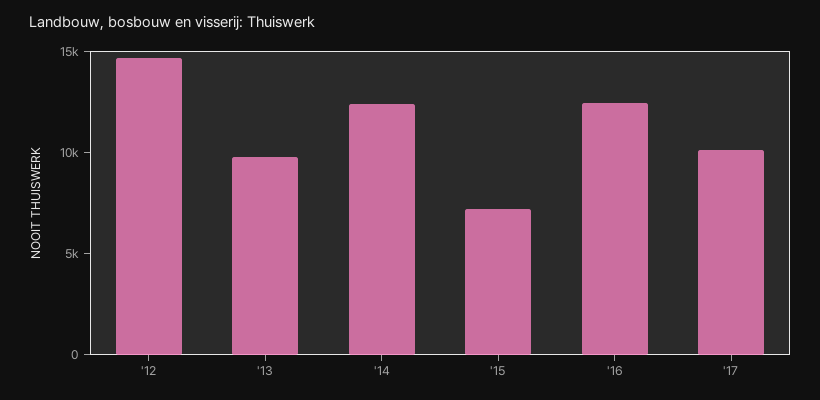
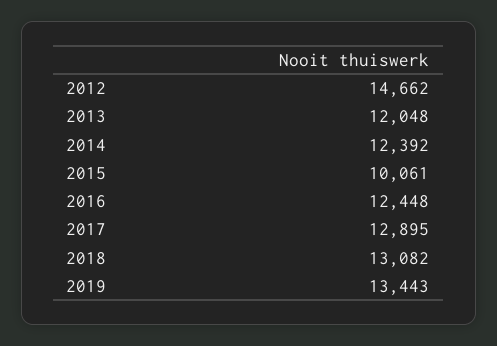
'13: 10000 -> 12048
'15: 7000 -> 10061
'17: 10000 -> 12895
2018: none -> 13082
2019: none -> 13443

